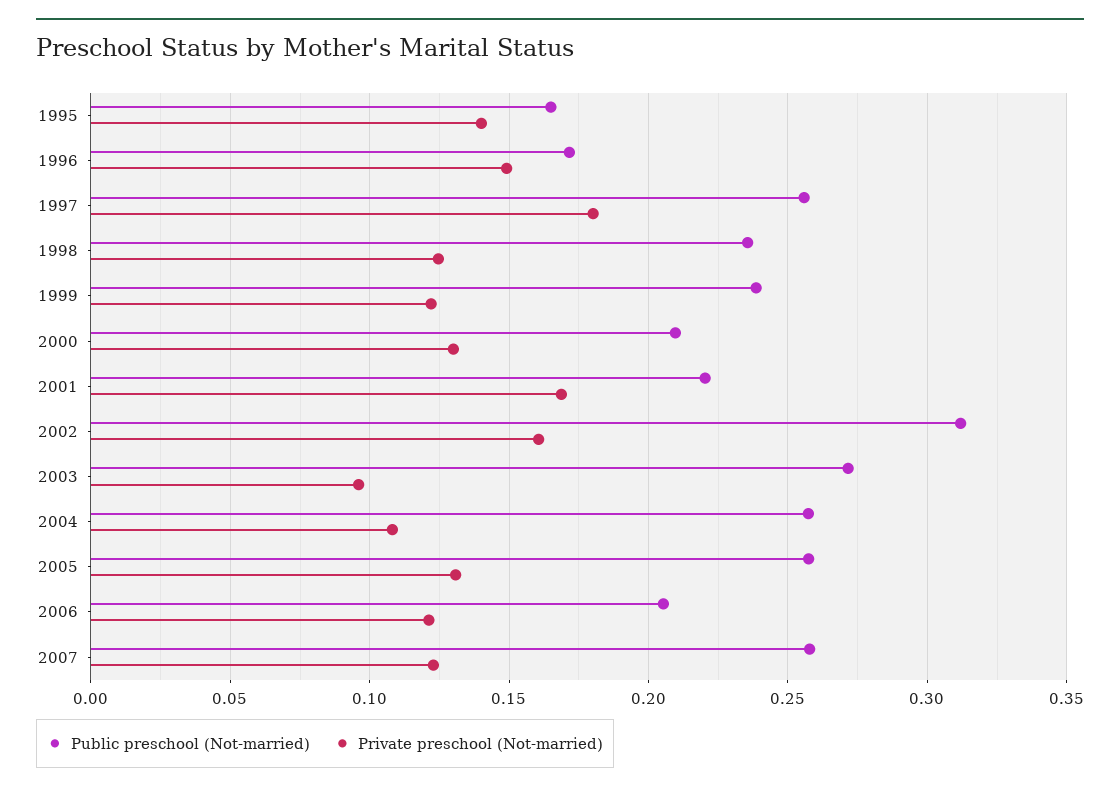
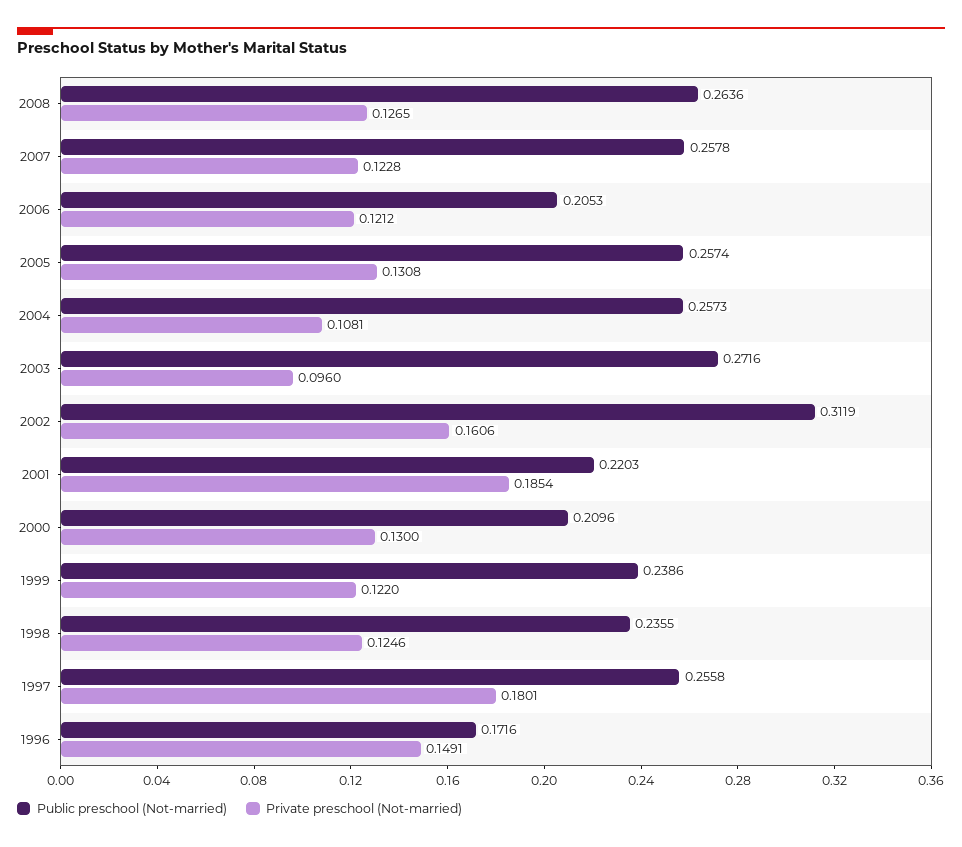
Public preschool (Not-married), 1995: 0.165 -> none
Private preschool (Not-married), 1995: 0.14 -> none
Private preschool (Not-married), 2001: 0.17 -> 0.1854
Public preschool (Not-married), 2008: none -> 0.2636
Private preschool (Not-married), 2008: none -> 0.1265

